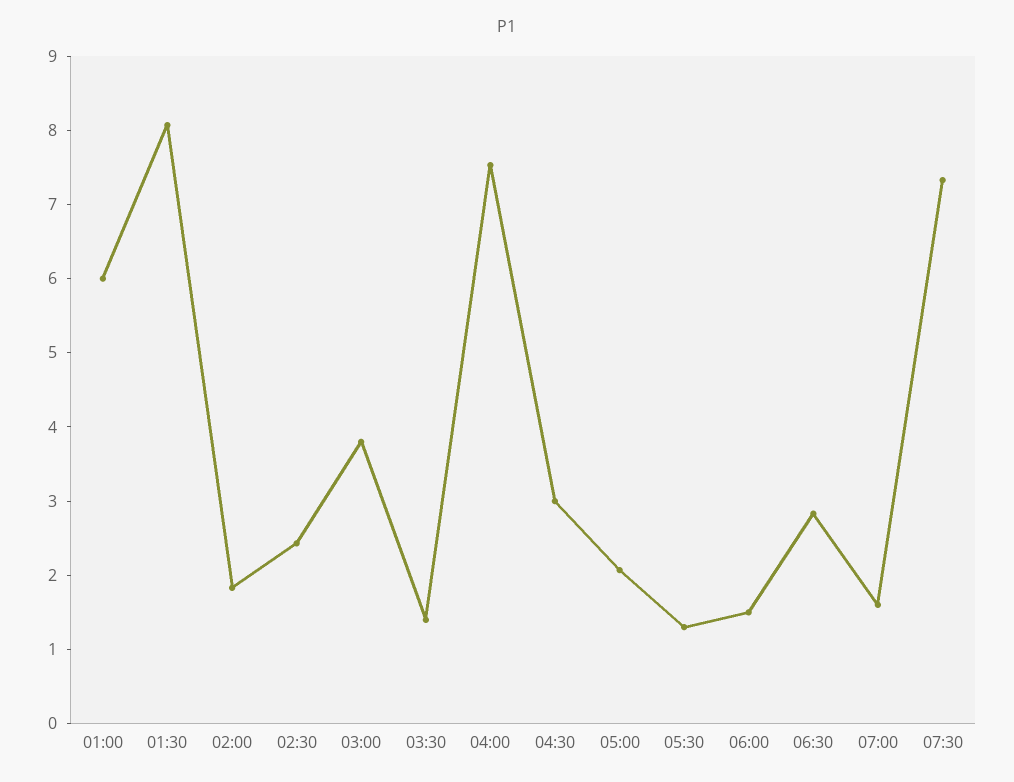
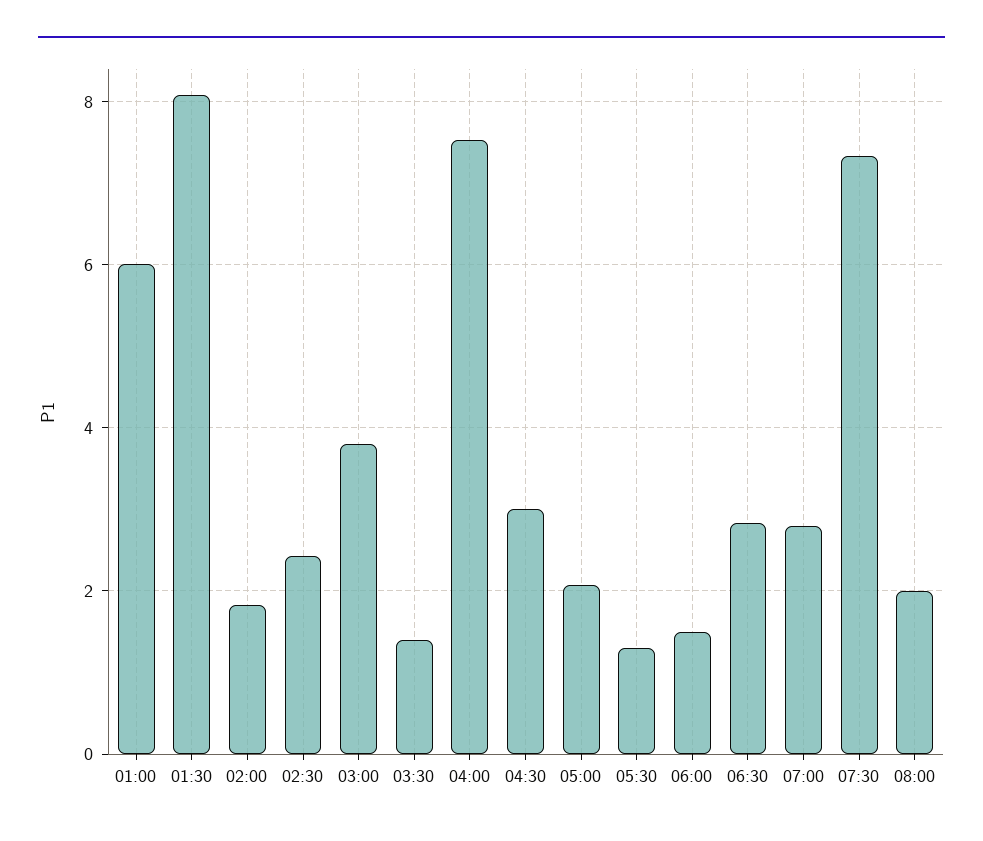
07:00: 1.6 -> 2.8
08:00: none -> 2

